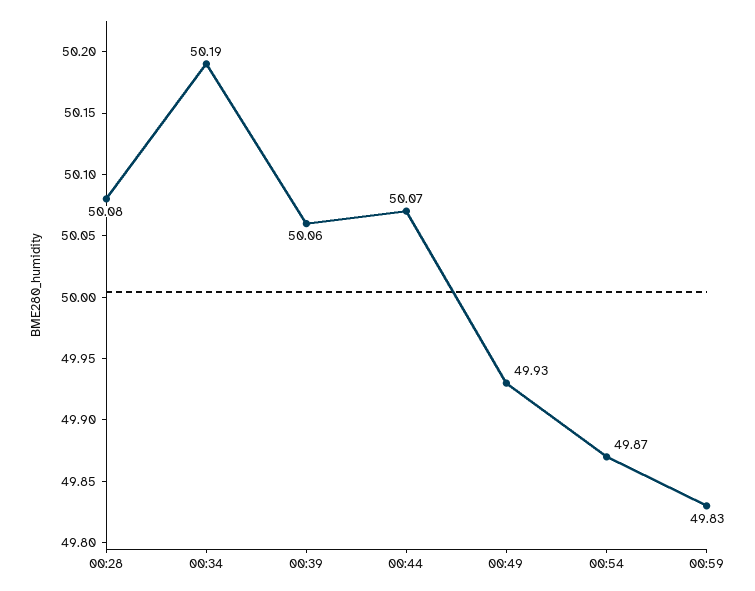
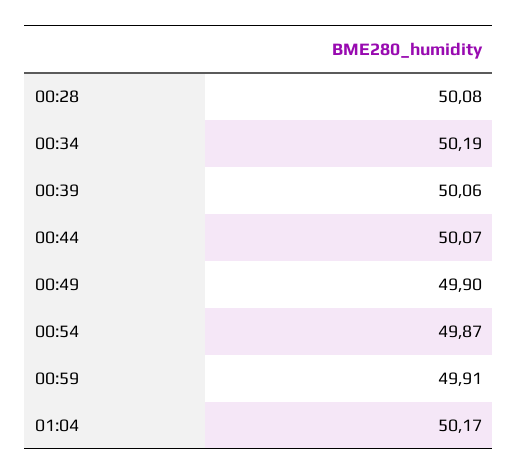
00:49: 49.93 -> 49.9
00:59: 49.83 -> 49.91
01:04: none -> 50.17

